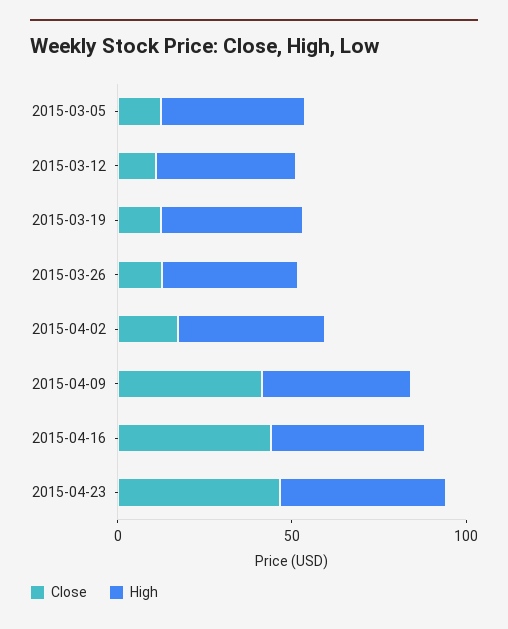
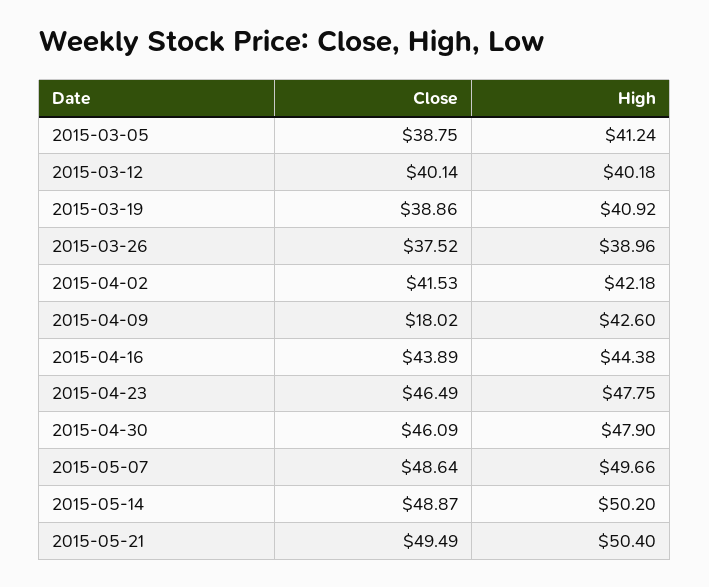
Close, 2015-03-05: 10 -> 38.75
Close, 2015-03-12: 10 -> 40.14
Close, 2015-03-19: 10 -> 38.86
Close, 2015-03-26: 10 -> 37.52
Close, 2015-04-02: 20 -> 41.53
Close, 2015-04-09: 40 -> 18.02
Close, 2015-04-30: none -> 46.09
High, 2015-04-30: none -> 47.9
Close, 2015-05-07: none -> 48.64
High, 2015-05-07: none -> 49.66
Close, 2015-05-14: none -> 48.87
High, 2015-05-14: none -> 50.2
Close, 2015-05-21: none -> 49.49
High, 2015-05-21: none -> 50.4

